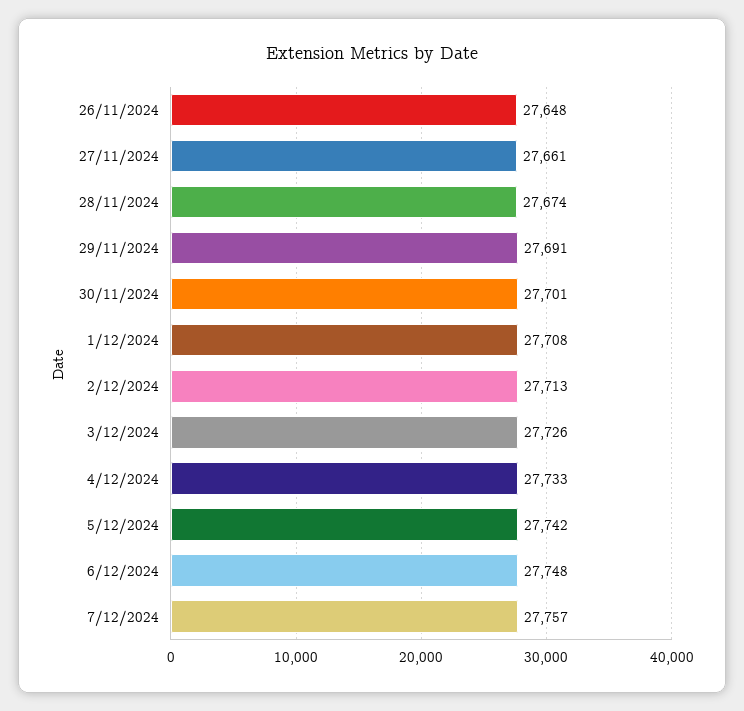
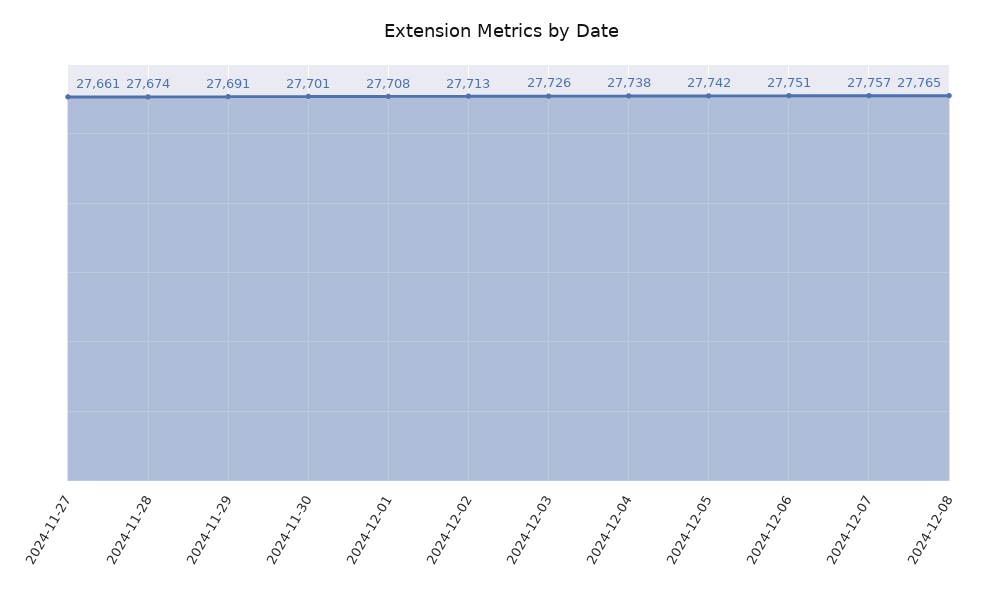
26/11/2024: 27648 -> none
4/12/2024: 27733 -> 27738
6/12/2024: 27748 -> 27751
2024-12-08: none -> 27765

